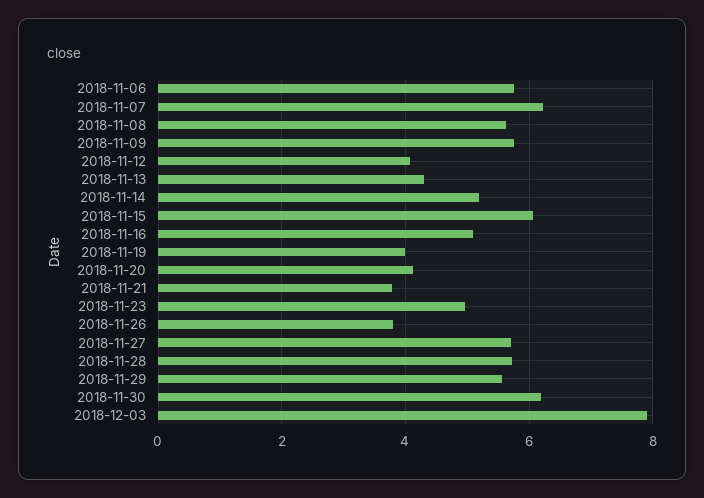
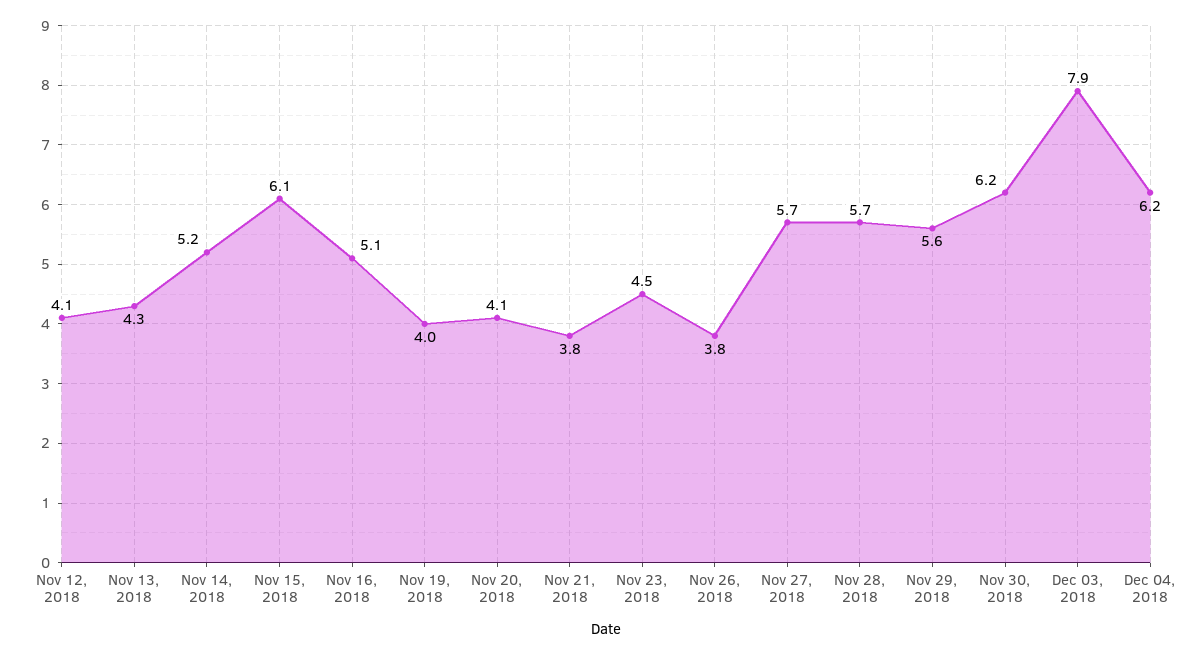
2018-11-06: 5.8 -> none
2018-11-07: 6.2 -> none
2018-11-08: 5.6 -> none
2018-11-09: 5.8 -> none
2018-11-23: 5 -> 4.5
Dec 04, 2018: none -> 6.2

